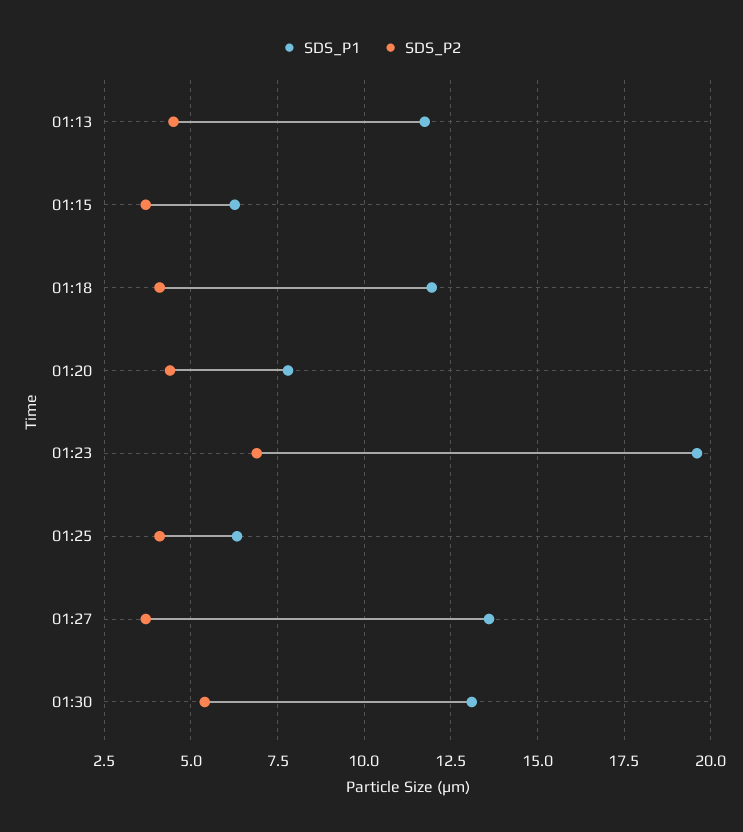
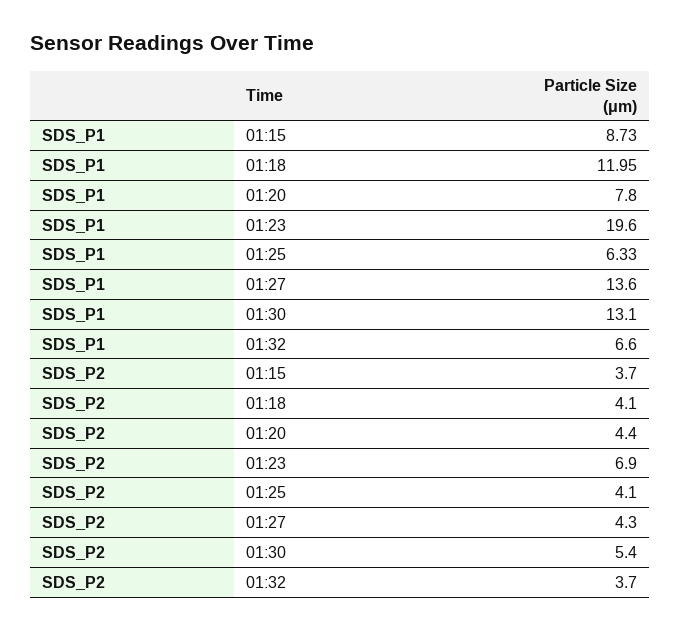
SDS_P1, 01:13: 11.75 -> none
SDS_P2, 01:13: 4.5 -> none
SDS_P1, 01:15: 6.25 -> 8.73
SDS_P2, 01:27: 3.75 -> 4.3
SDS_P1, 01:32: none -> 6.6
SDS_P2, 01:32: none -> 3.7

